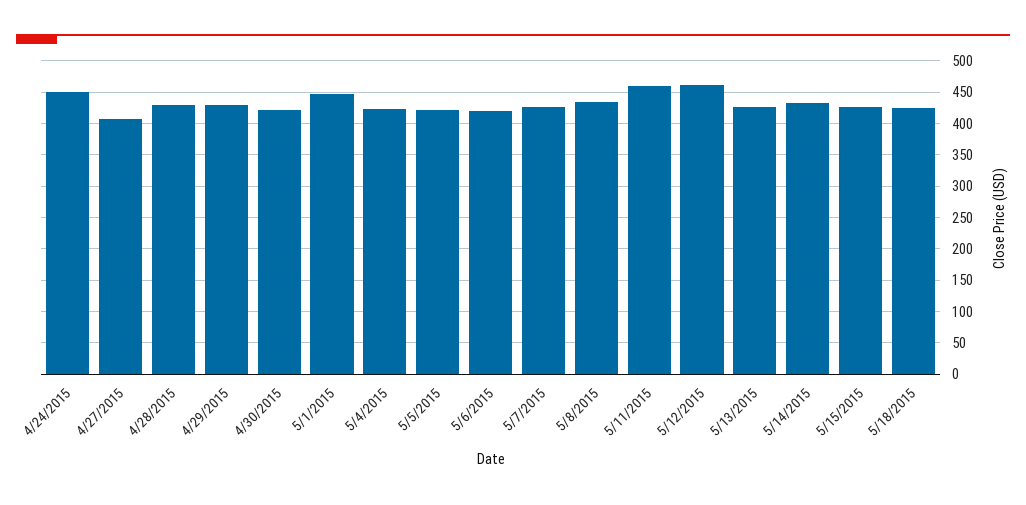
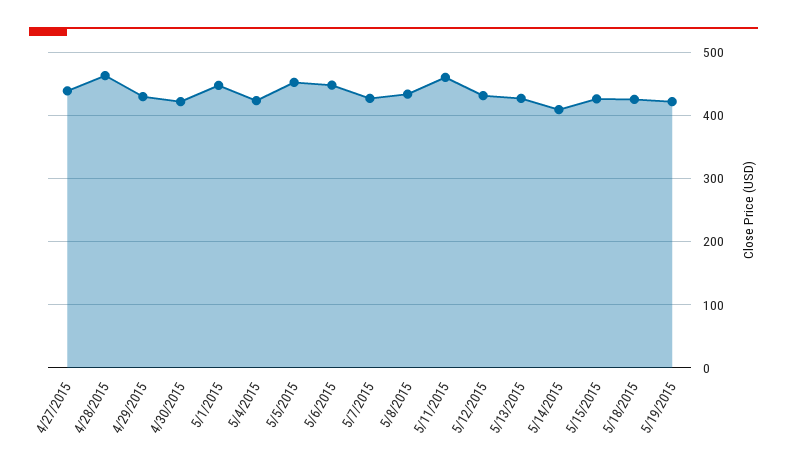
4/24/2015: 450 -> none
4/27/2015: 410 -> 440
4/28/2015: 430 -> 460
5/5/2015: 420 -> 450
5/6/2015: 420 -> 450
5/12/2015: 460 -> 430
5/14/2015: 430 -> 410
5/19/2015: none -> 420

